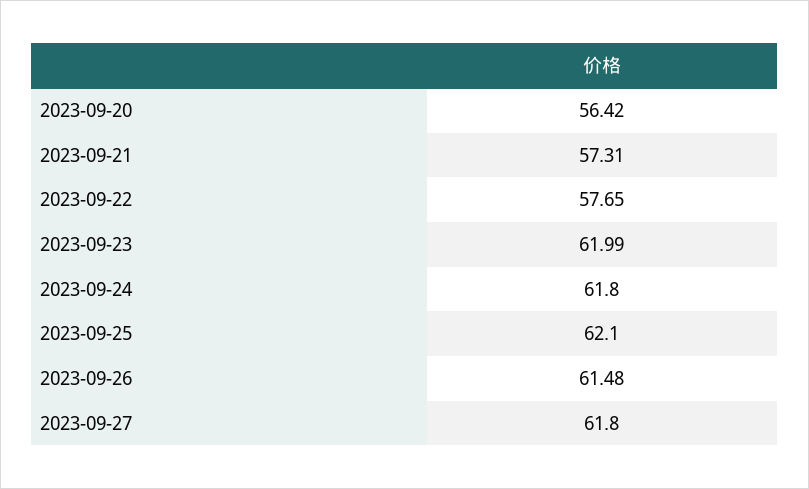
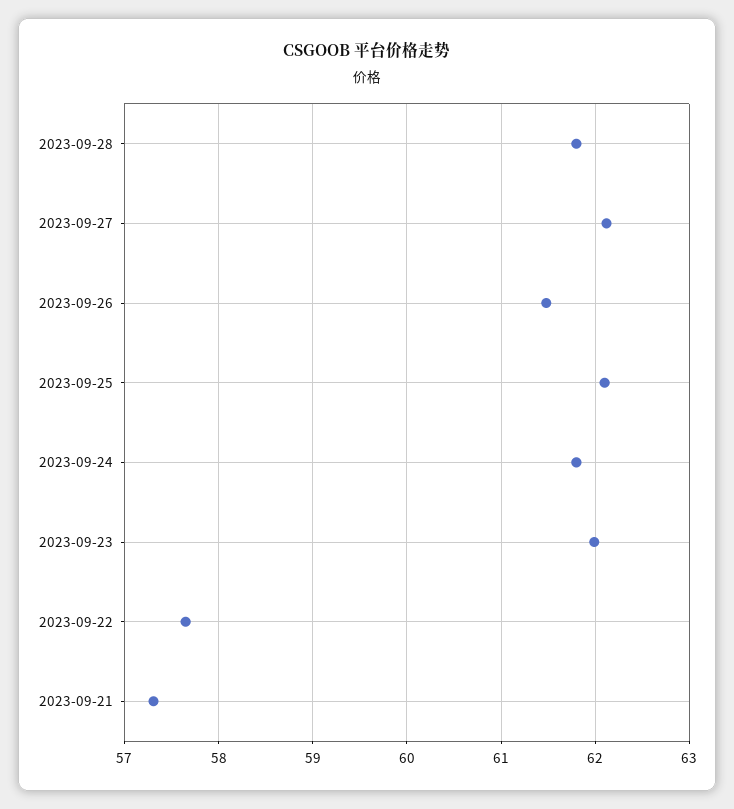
2023-09-20: 56.42 -> none
2023-09-27: 61.8 -> 62.1
2023-09-28: none -> 61.8

